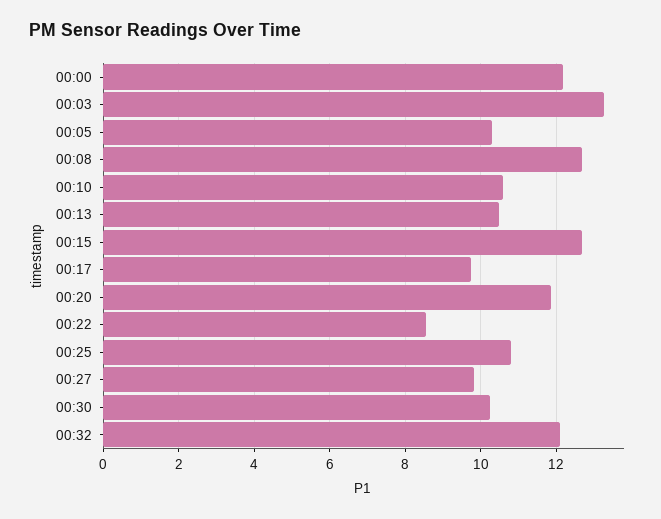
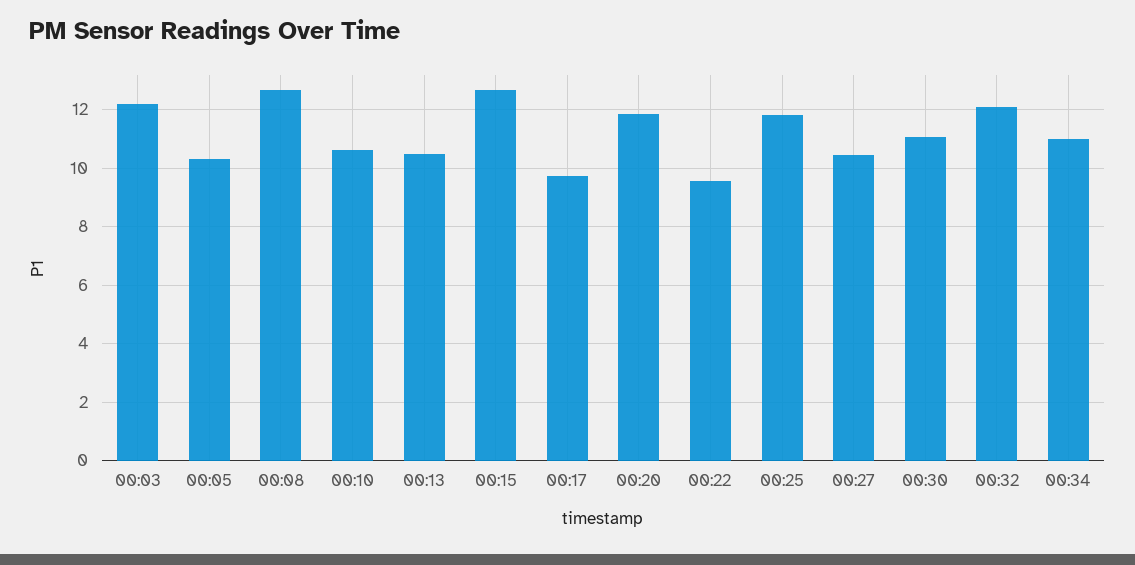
00:00: 12.2 -> none
00:03: 13.2 -> 12.25
00:22: 8.6 -> 9.5
00:25: 10.8 -> 11.75
00:27: 9.8 -> 10.5
00:30: 10.2 -> 11
00:34: none -> 11

